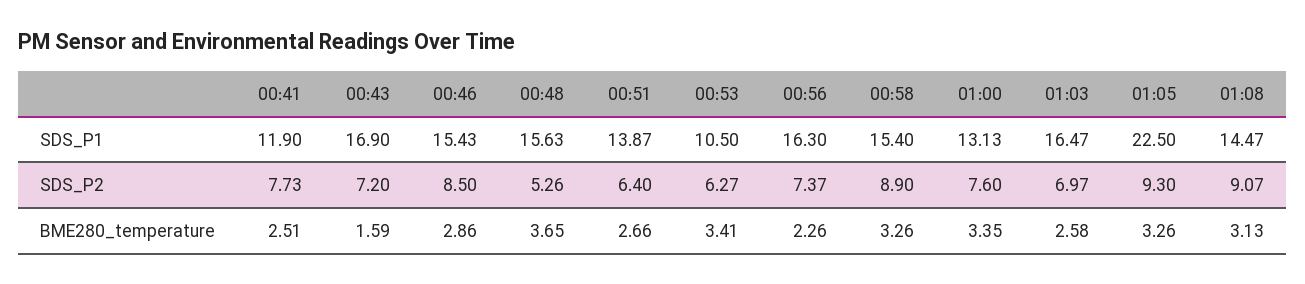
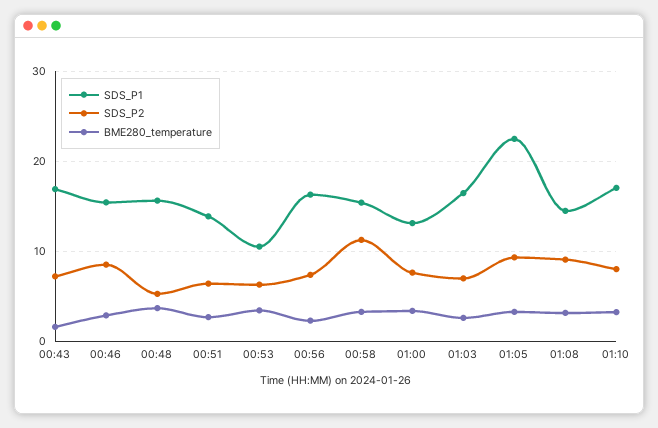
SDS_P1, 00:41: 11.9 -> none
SDS_P2, 00:41: 7.73 -> none
SDS_P2, 00:58: 8.9 -> 11
BME280_temperature, 00:41: 2.51 -> none
SDS_P1, 01:10: none -> 17
SDS_P2, 01:10: none -> 8
BME280_temperature, 01:10: none -> 3

